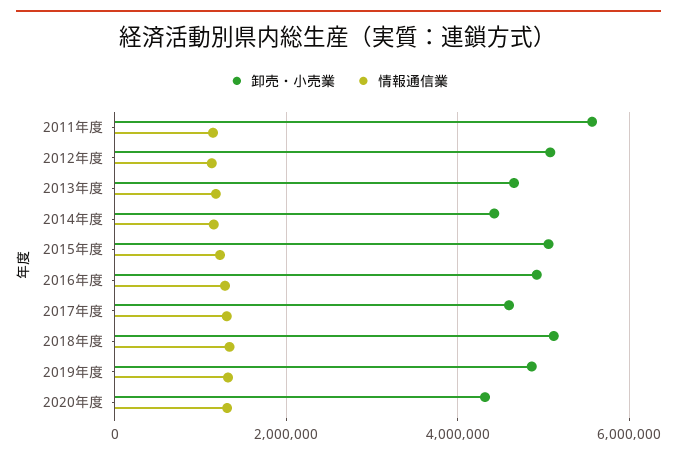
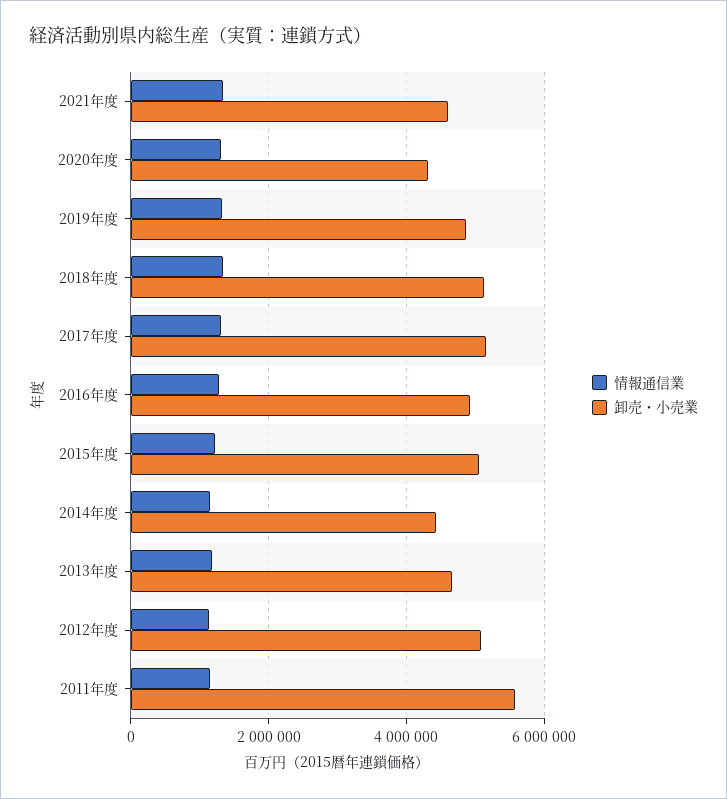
卸売・小売業, 2017年度: 4600000 -> 5200000
情報通信業, 2021年度: none -> 1400000
卸売・小売業, 2021年度: none -> 4600000

